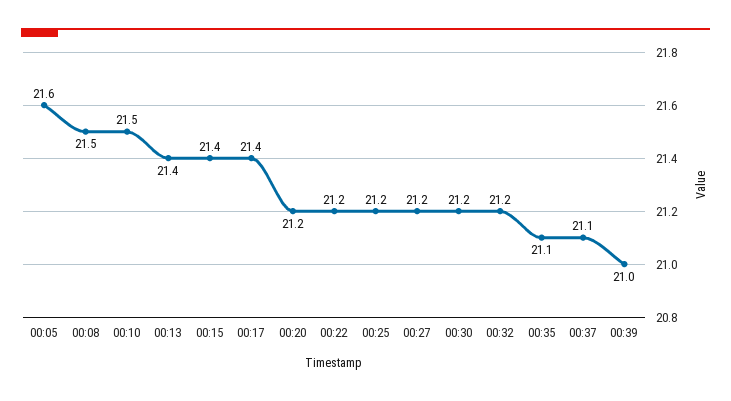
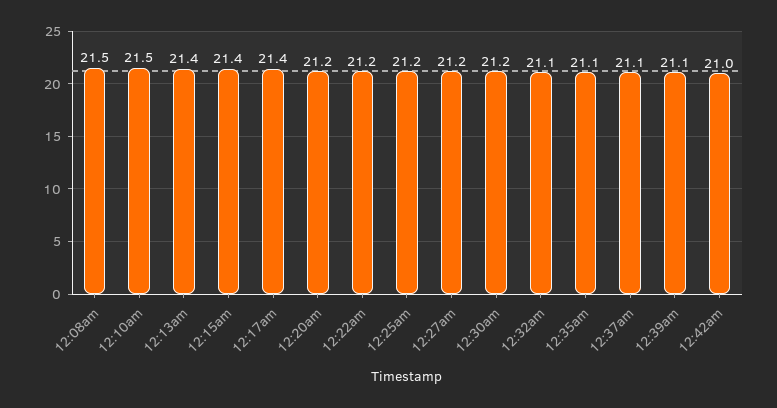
00:05: 21.6 -> none
00:32: 21.2 -> 21.1
00:39: 21 -> 21.1
12:42am: none -> 21

